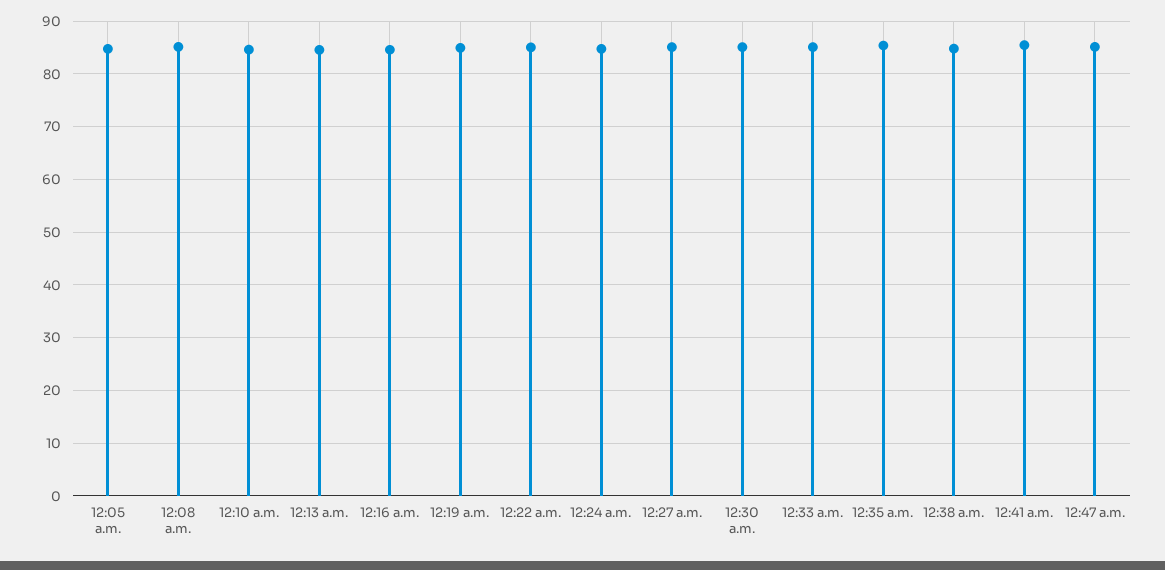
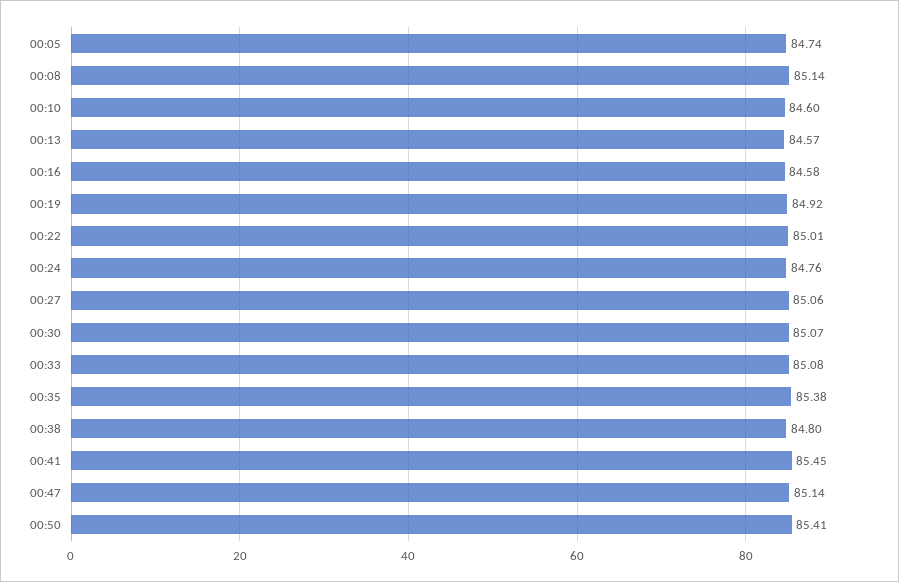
00:50: none -> 85.41

